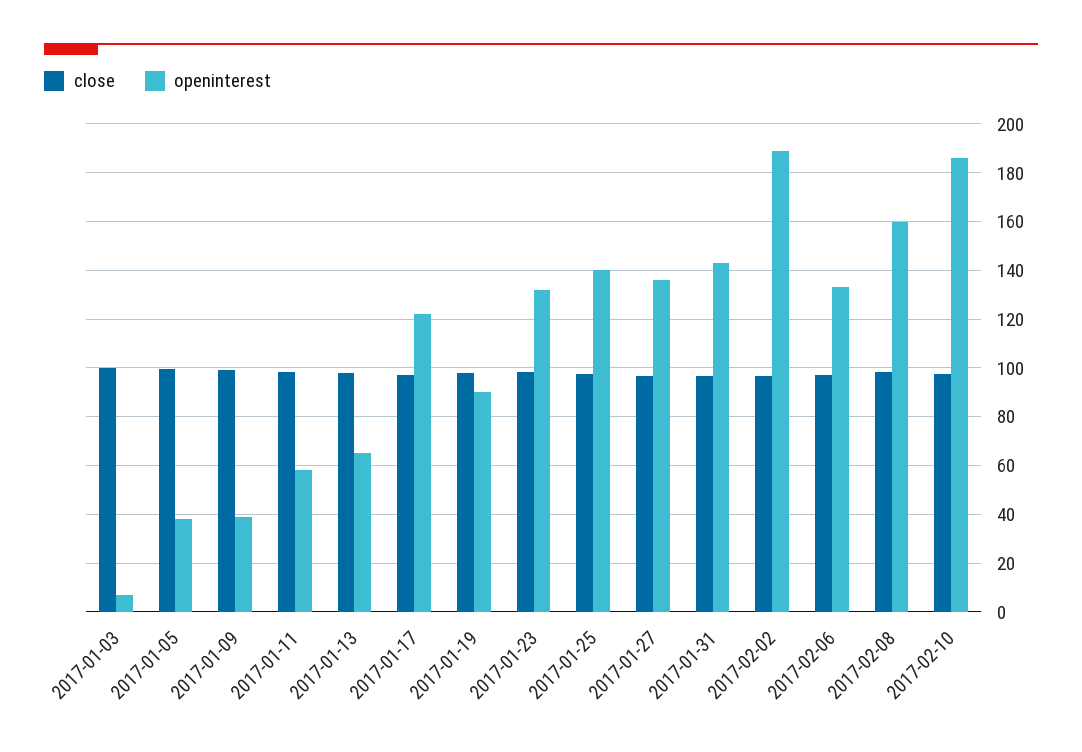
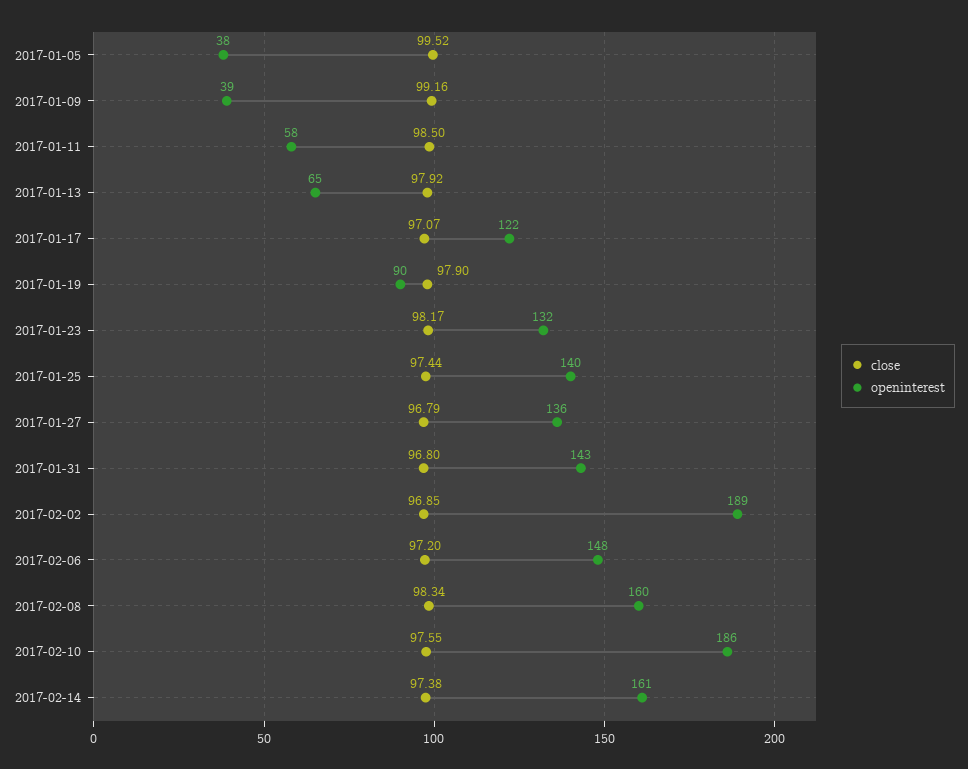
close, 2017-01-03: 100 -> none
openinterest, 2017-01-03: 7.5 -> none
openinterest, 2017-02-06: 132.5 -> 148
close, 2017-02-14: none -> 97.38
openinterest, 2017-02-14: none -> 161

